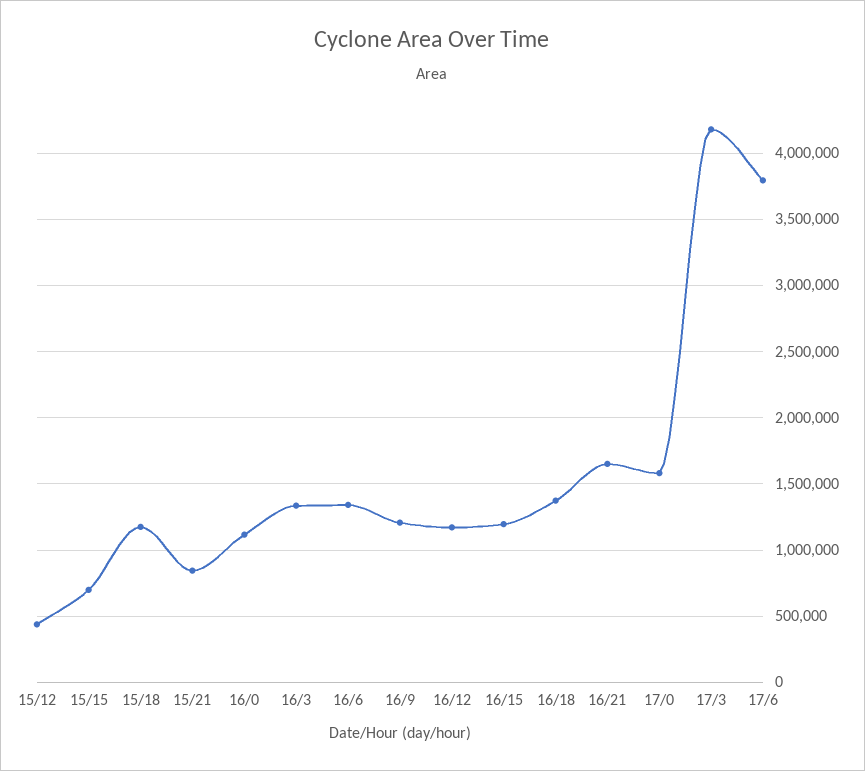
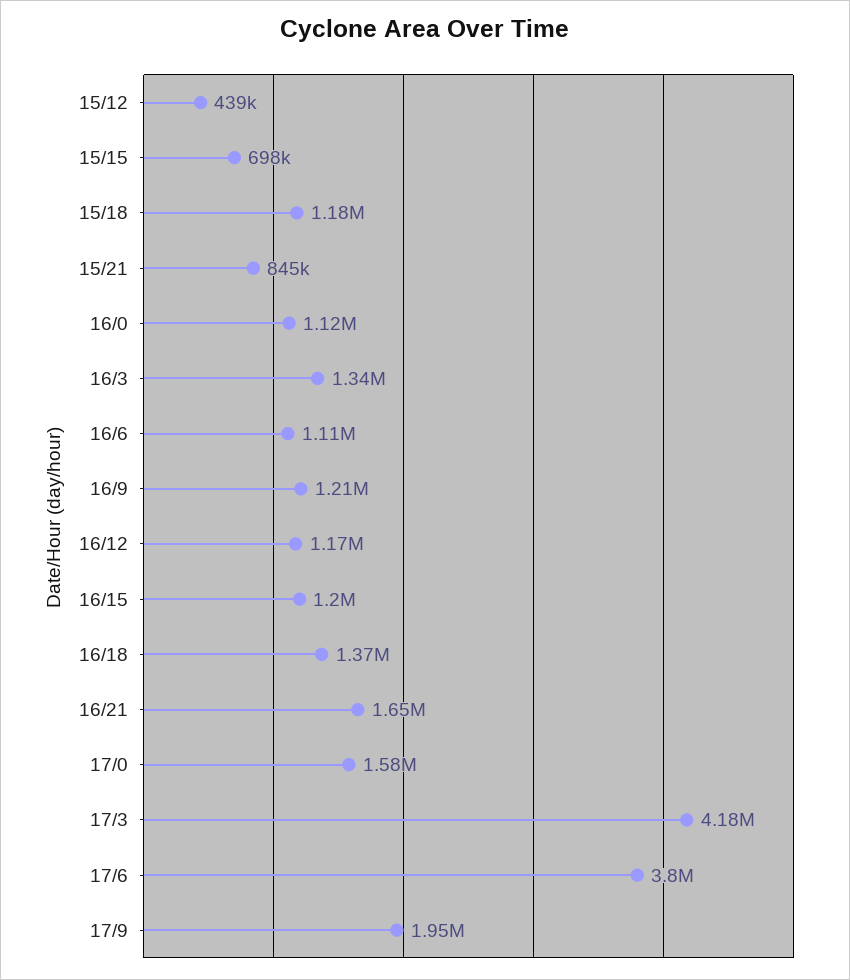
16/6: 1350000 -> 1110000
17/9: none -> 1950000

